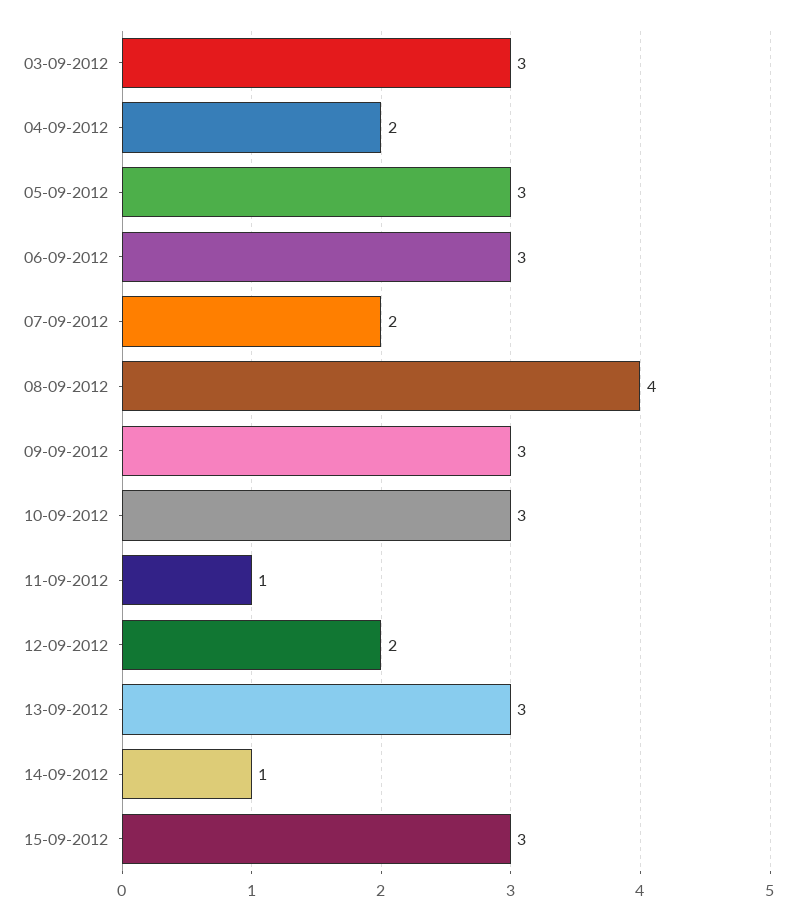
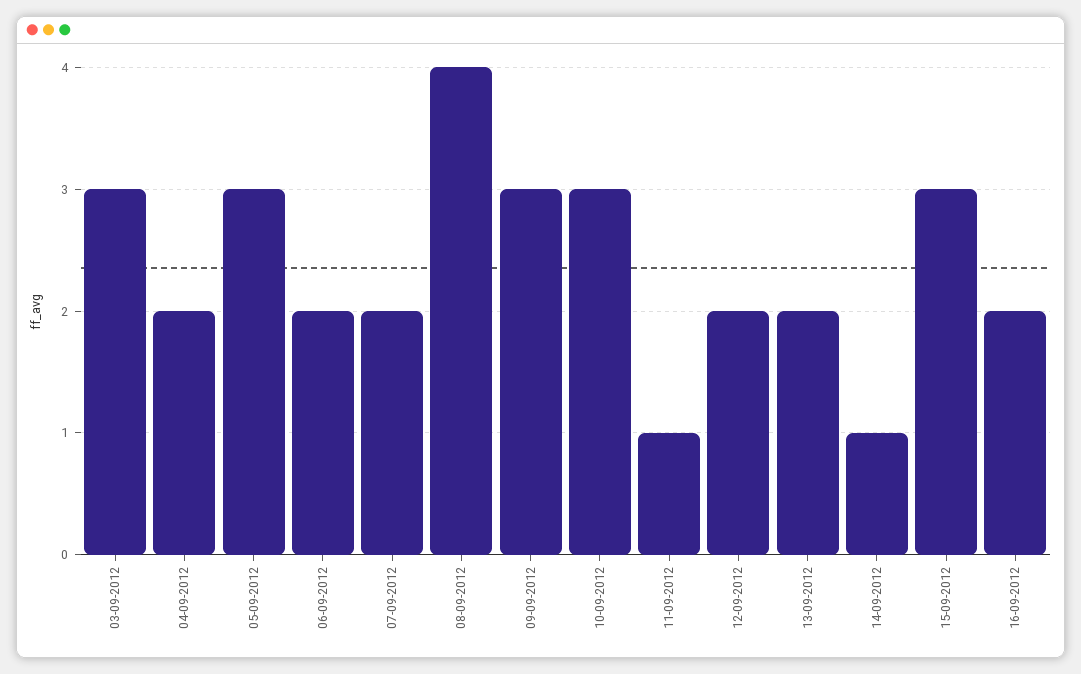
06-09-2012: 3 -> 2
13-09-2012: 3 -> 2
16-09-2012: none -> 2

